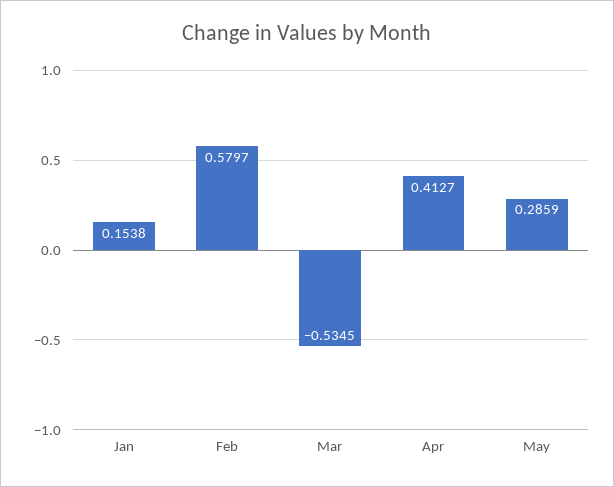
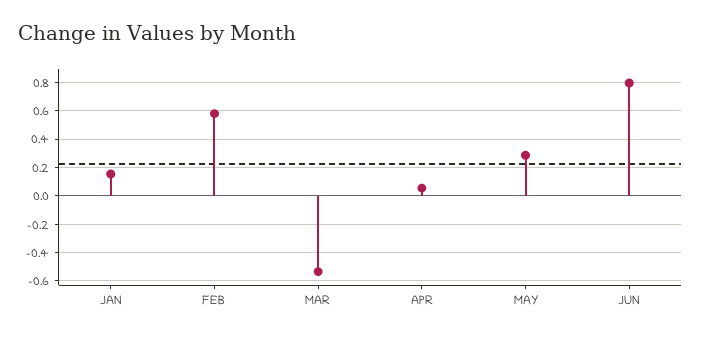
Apr: 0.4127 -> 0.05
JUN: none -> 0.8

